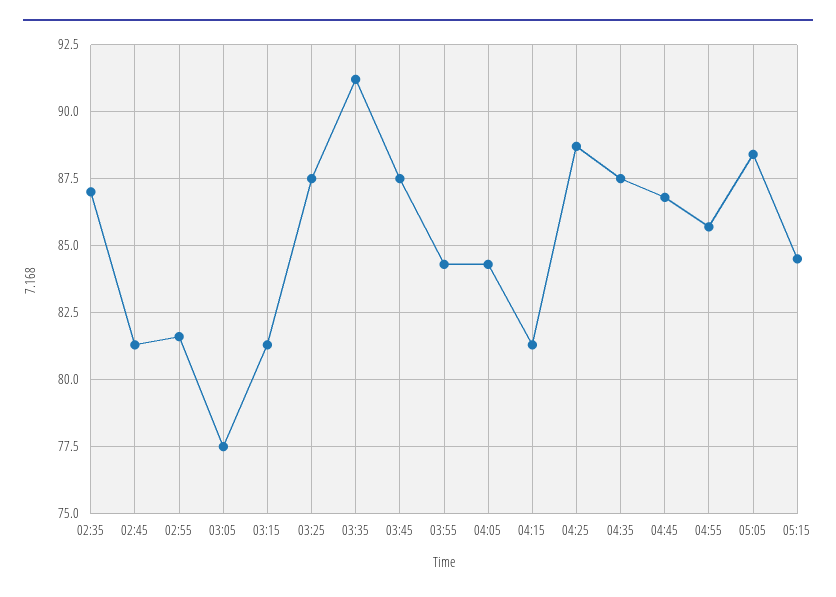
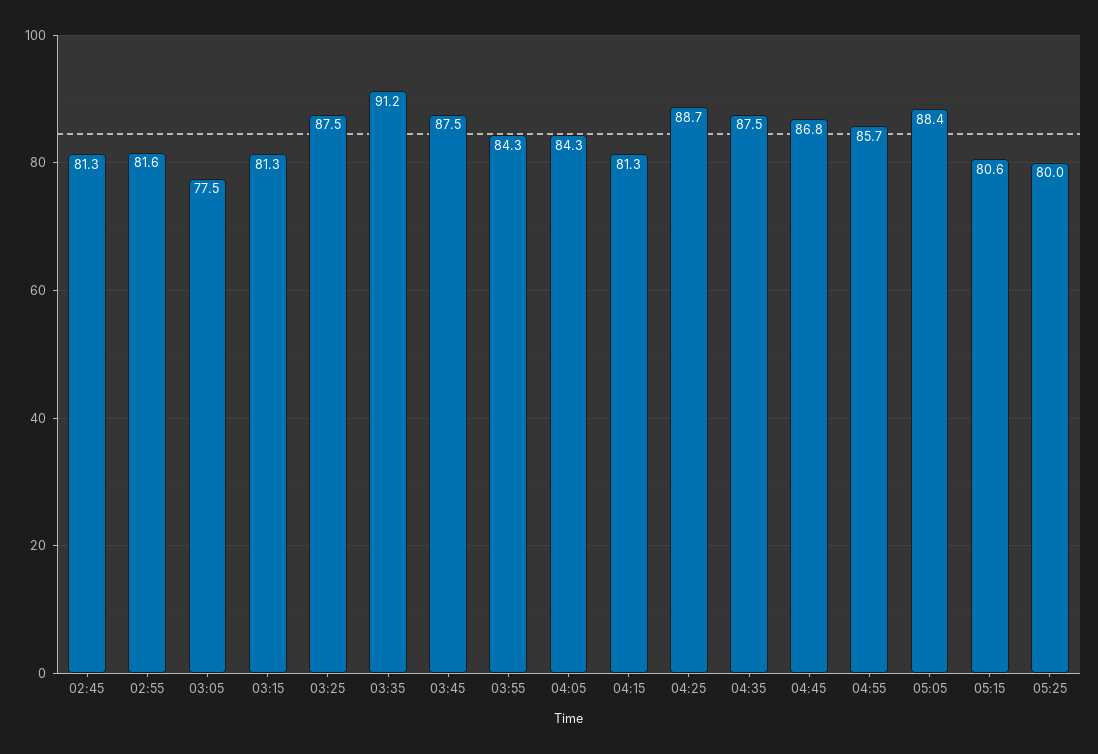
02:35: 87 -> none
05:15: 84.5 -> 80.6
05:25: none -> 80

